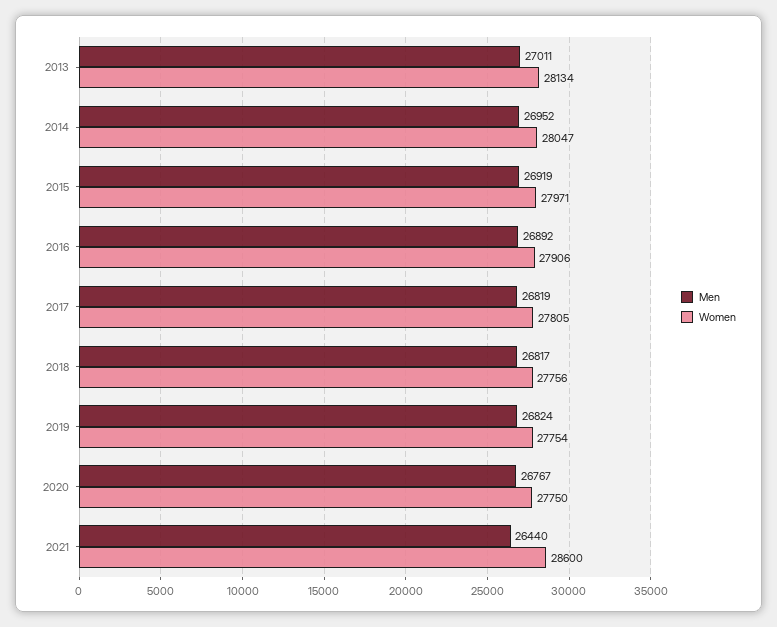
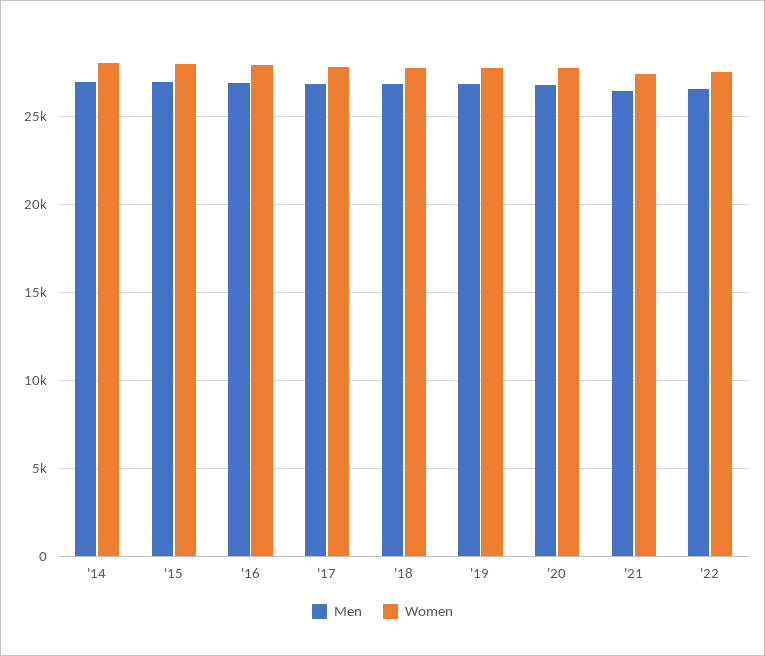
Men, 2013: 27011 -> none
Women, 2013: 28134 -> none
Women, 2021: 28600 -> 27500
Men, '22: none -> 26500
Women, '22: none -> 27500

